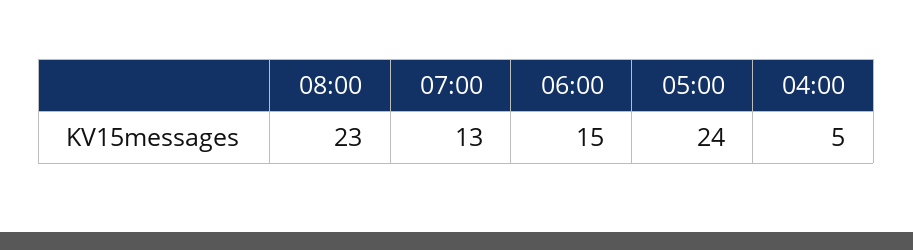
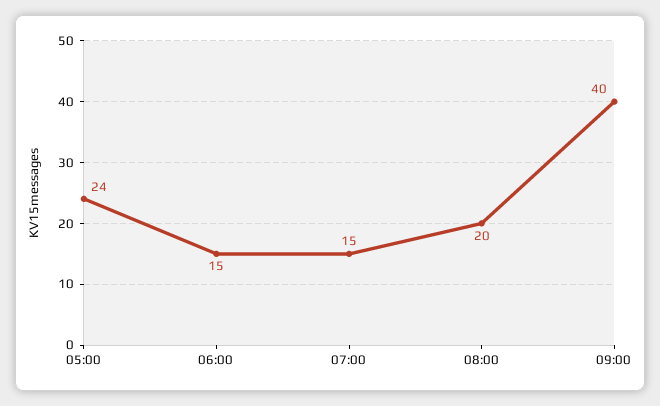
08:00: 23 -> 20
07:00: 13 -> 15
04:00: 5 -> none
09:00: none -> 40

